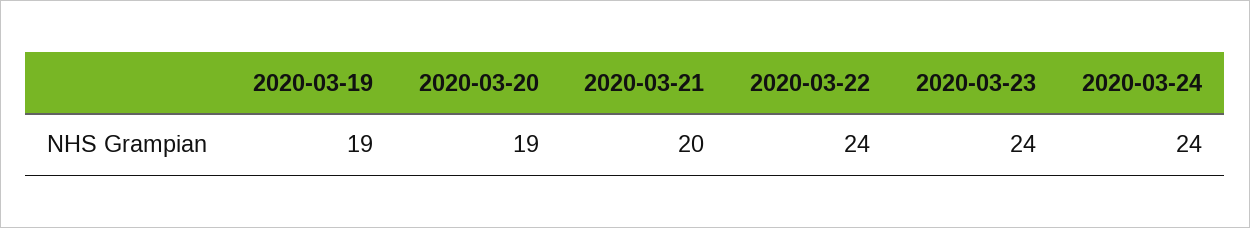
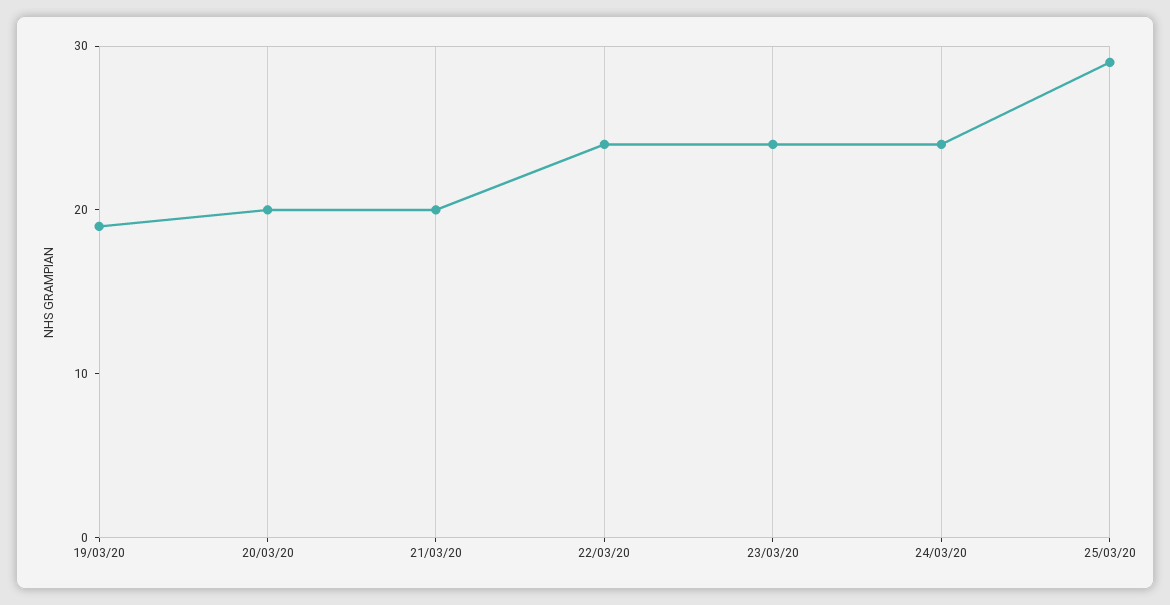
2020-03-20: 19 -> 20
25/03/20: none -> 29

